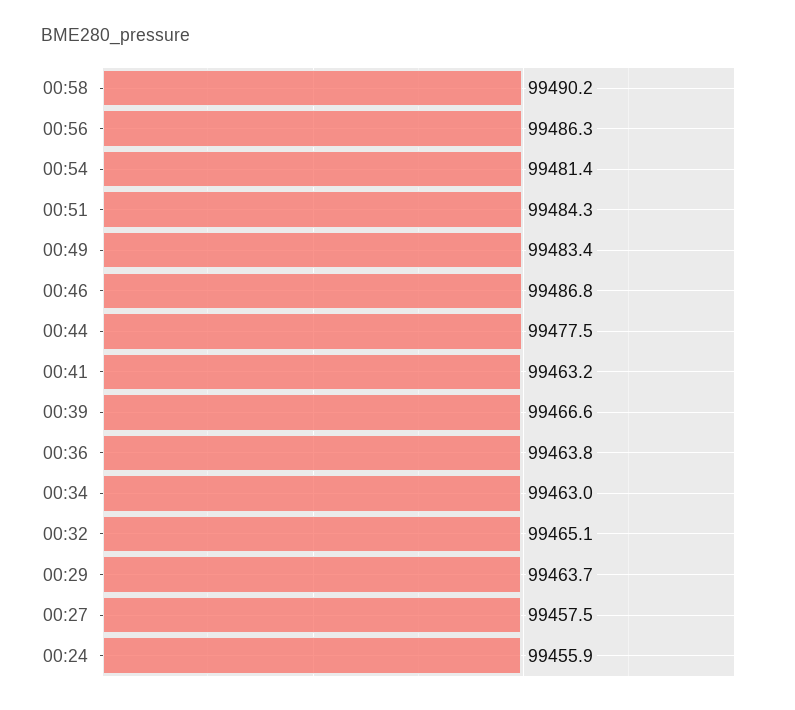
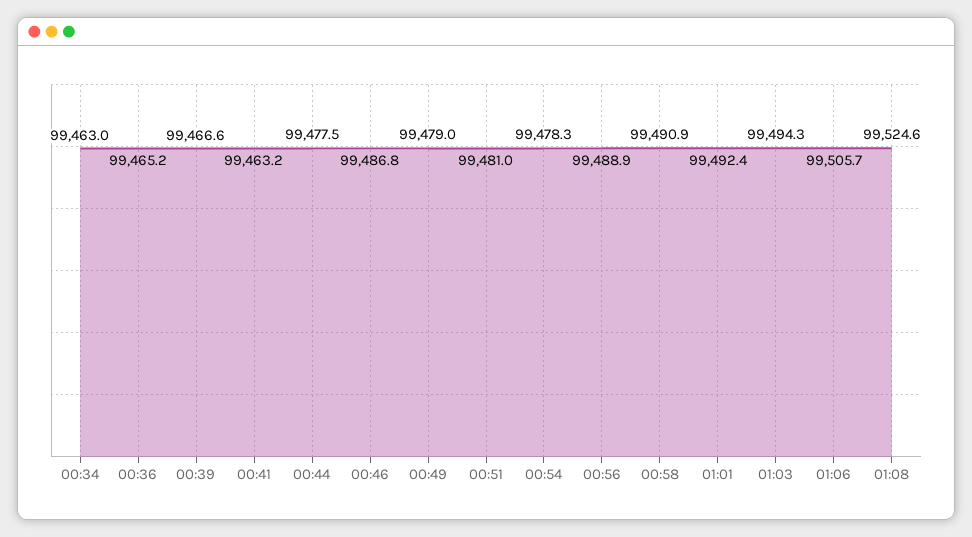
00:58: 99490.2 -> 99490.9
00:56: 99486.3 -> 99488.9
00:54: 99481.4 -> 99478.3
00:51: 99484.3 -> 99481
00:49: 99483.4 -> 99479
00:36: 99463.8 -> 99465.2
00:32: 99465.1 -> none
00:29: 99463.7 -> none
00:27: 99457.5 -> none
00:24: 99455.9 -> none
01:01: none -> 99492.4
01:03: none -> 99494.3
01:06: none -> 99505.7
01:08: none -> 99524.6

